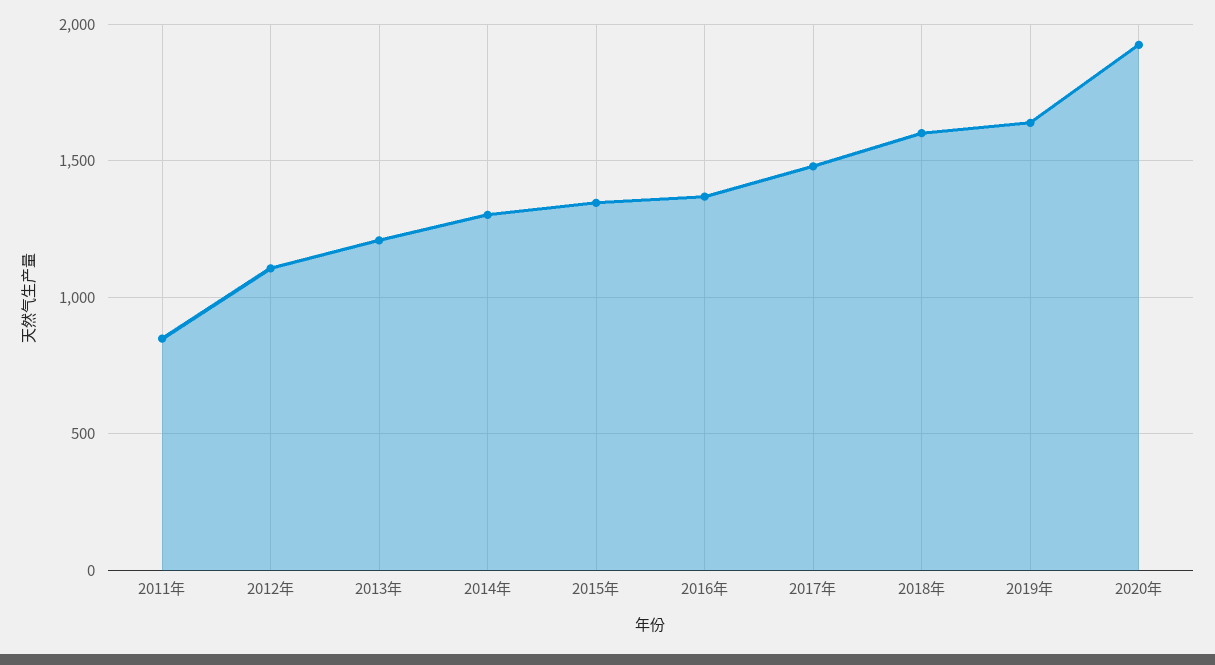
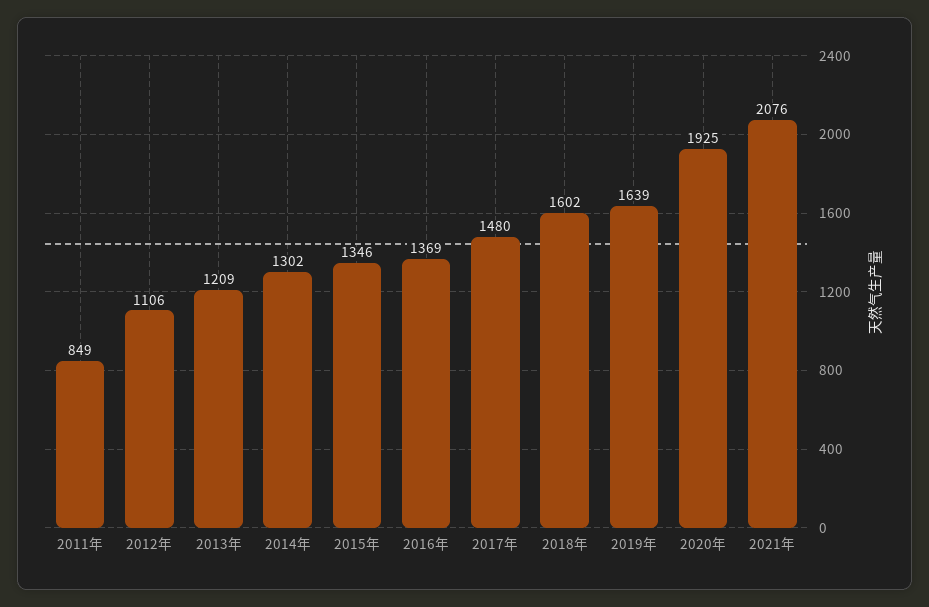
2021年: none -> 2076

